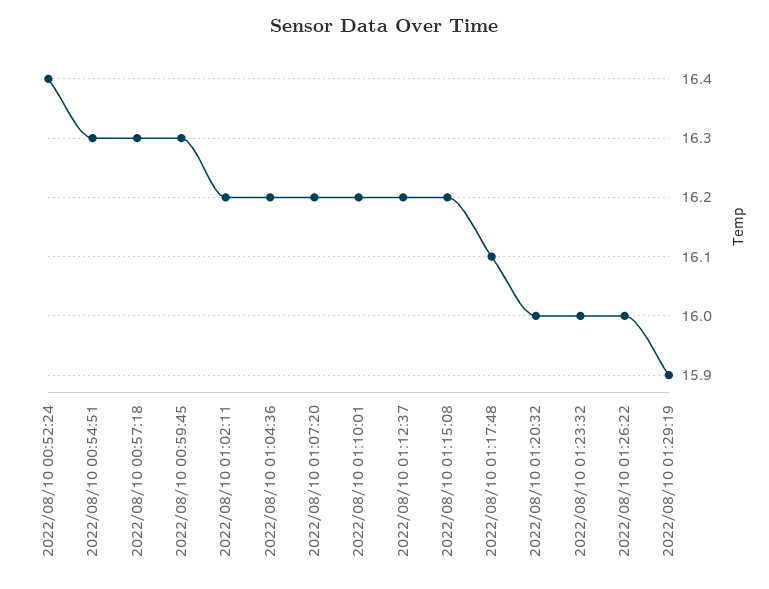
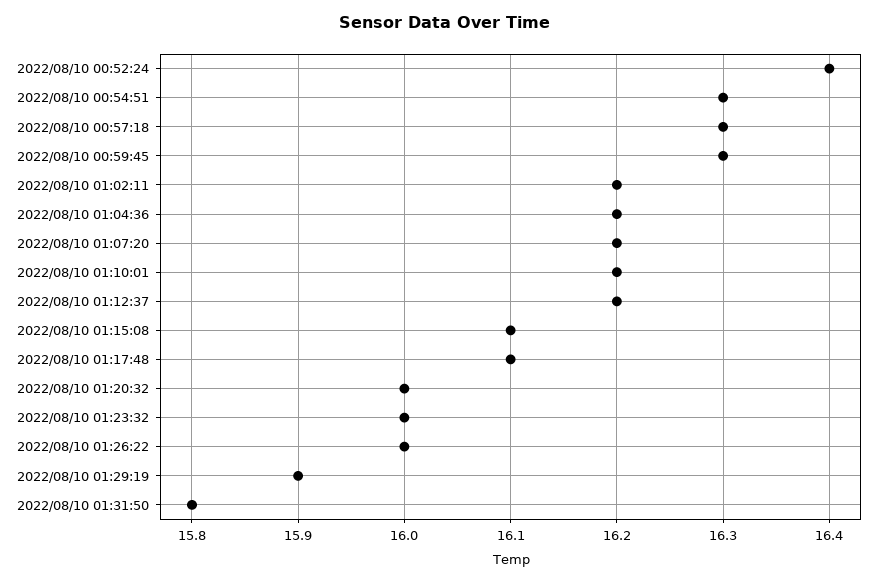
2022/08/10 01:15:08: 16.2 -> 16.1
2022/08/10 01:31:50: none -> 15.8

